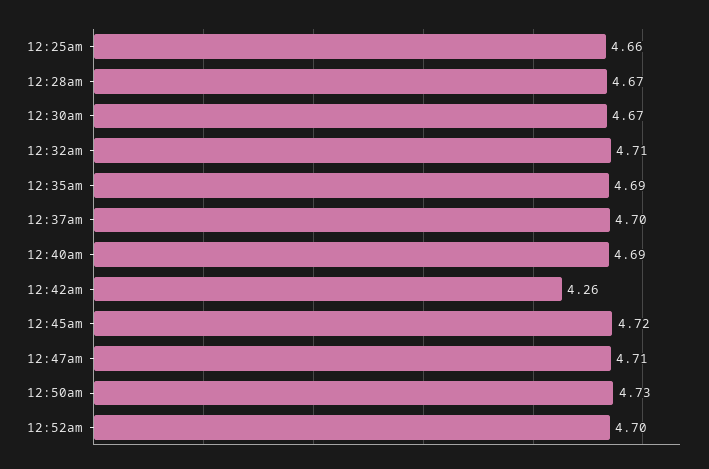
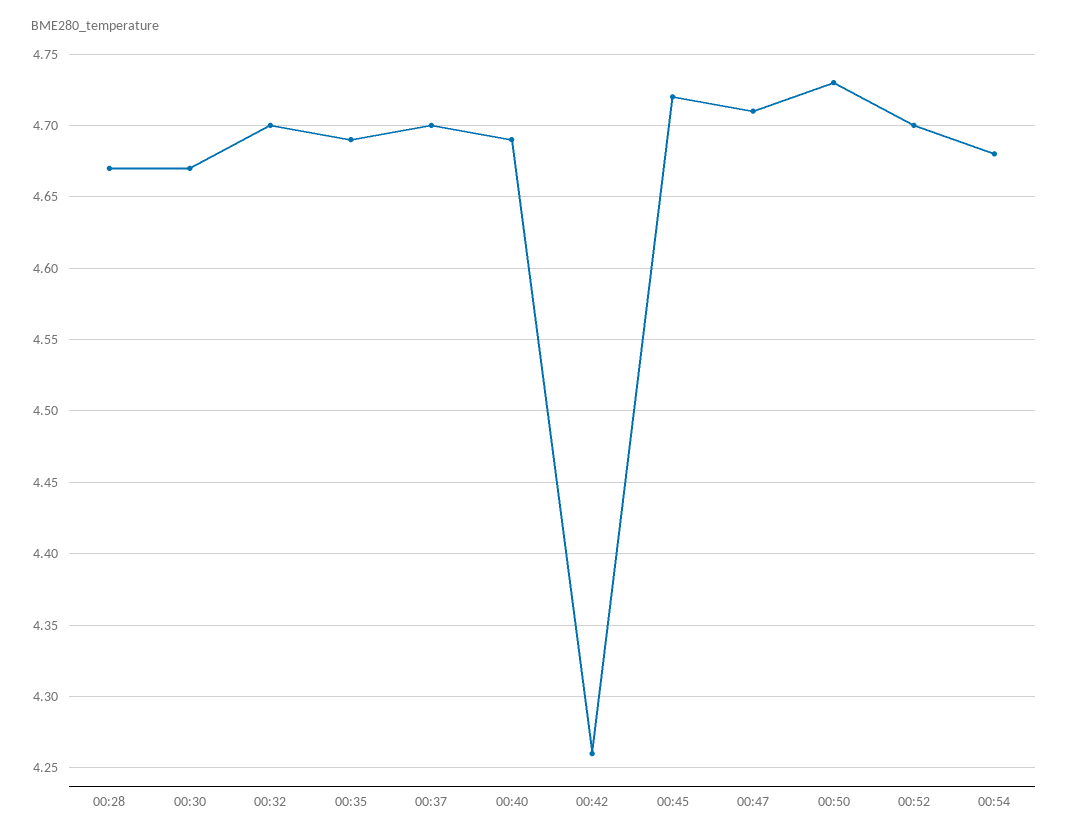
12:25am: 4.66 -> none
12:32am: 4.71 -> 4.7
00:54: none -> 4.68

